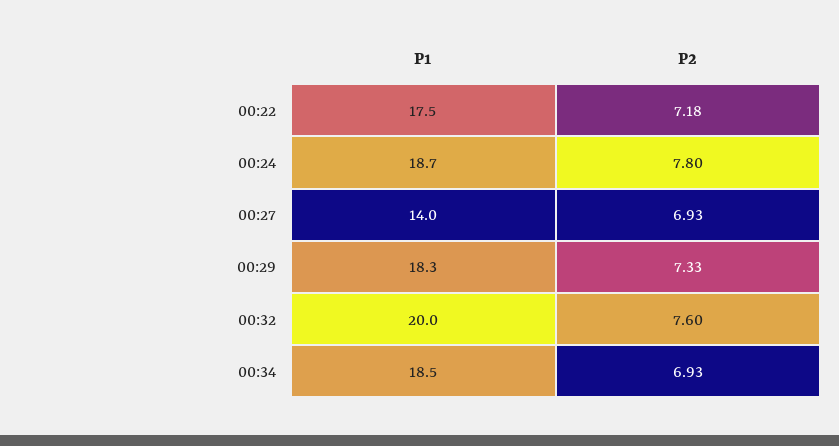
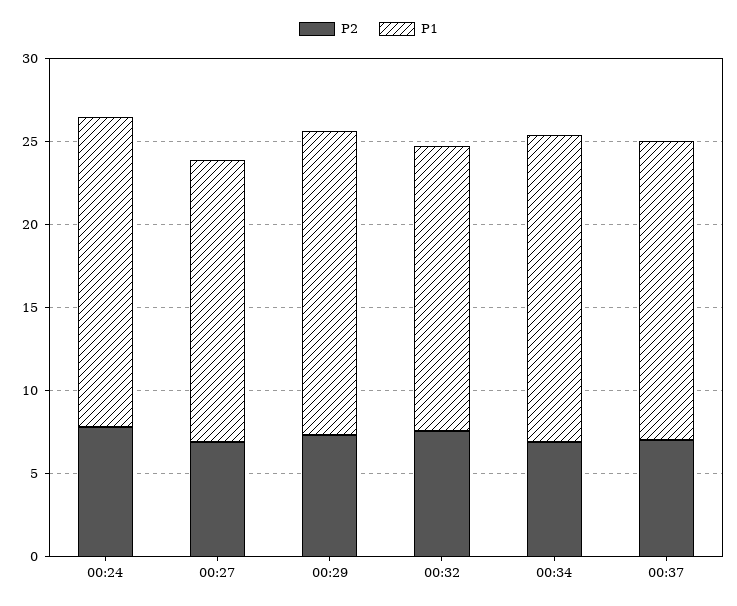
P1, 00:22: 17.5 -> none
P2, 00:22: 7.18 -> none
P1, 00:27: 14 -> 17
P1, 00:32: 20 -> 17
P2, 00:37: none -> 7
P1, 00:37: none -> 18

